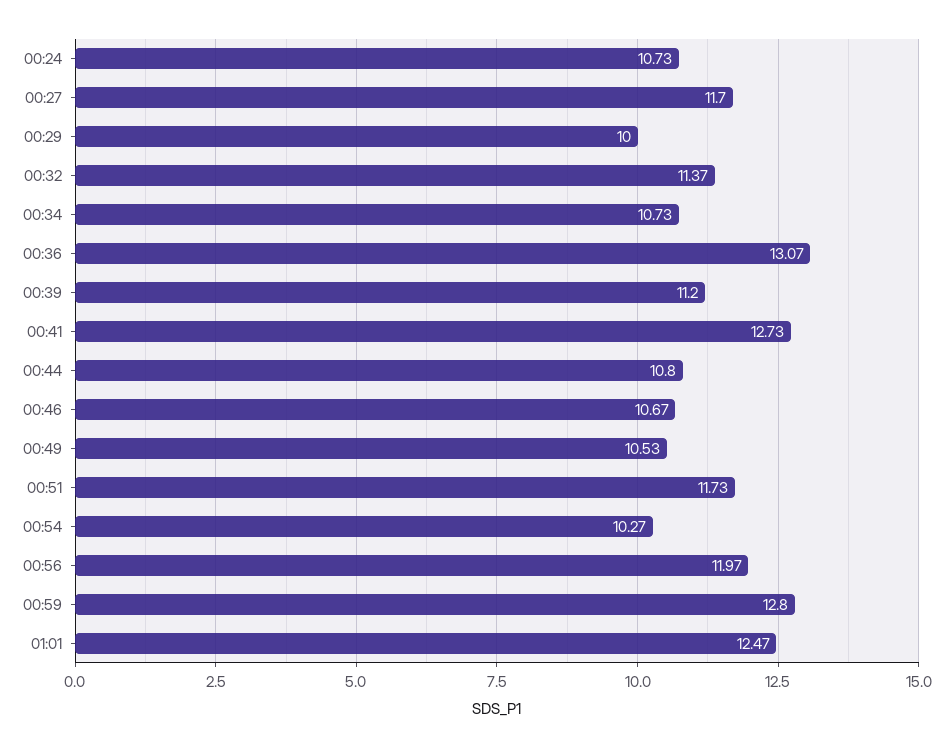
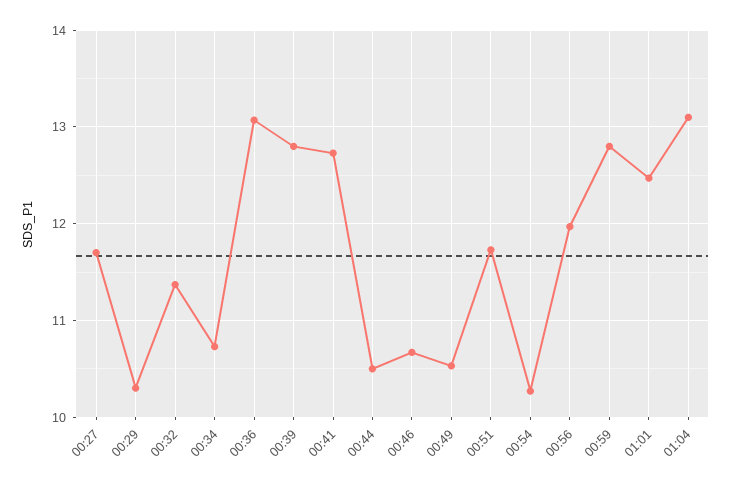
00:24: 10.73 -> none
00:29: 10 -> 10.3
00:39: 11.2 -> 12.8
00:44: 10.8 -> 10.5
01:04: none -> 13.1

